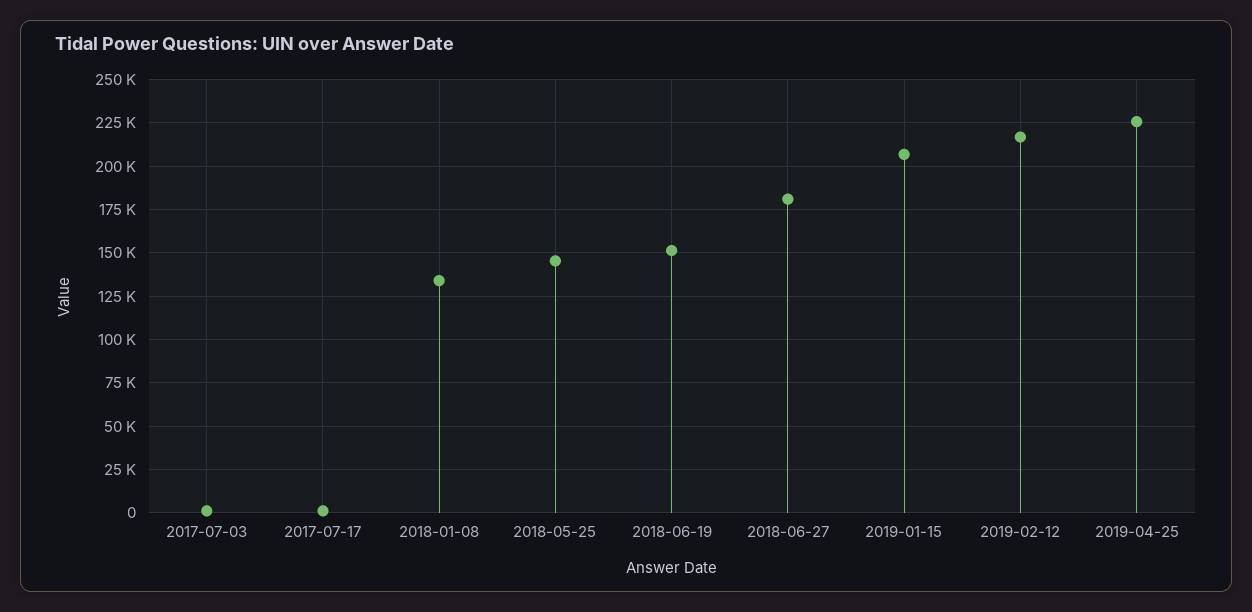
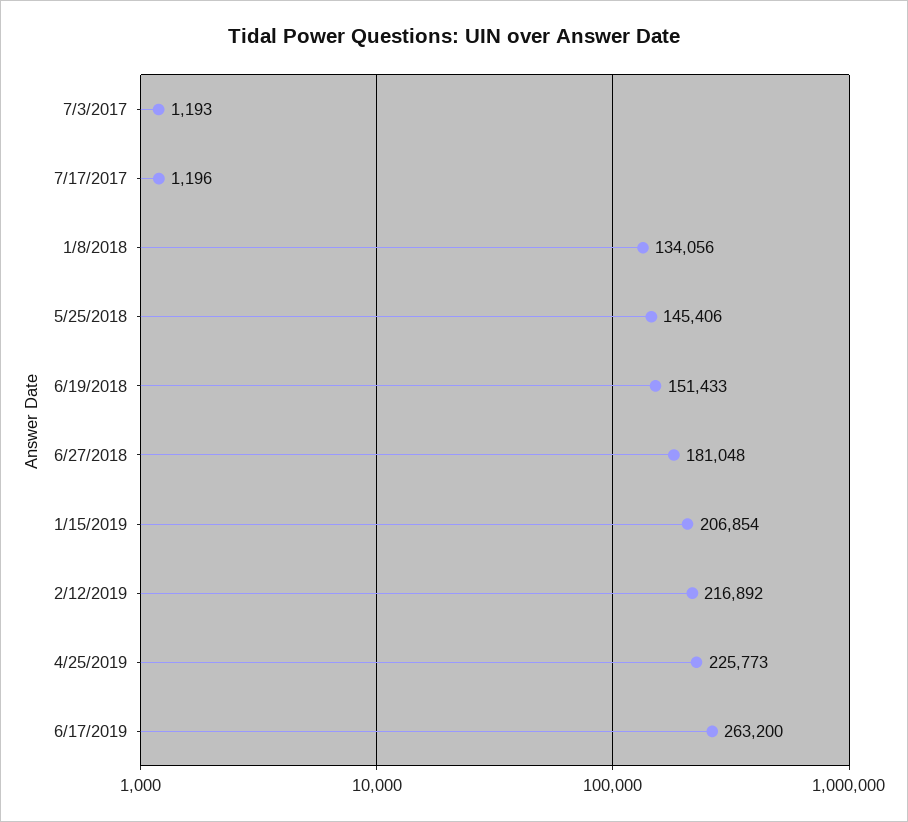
6/17/2019: none -> 263200

